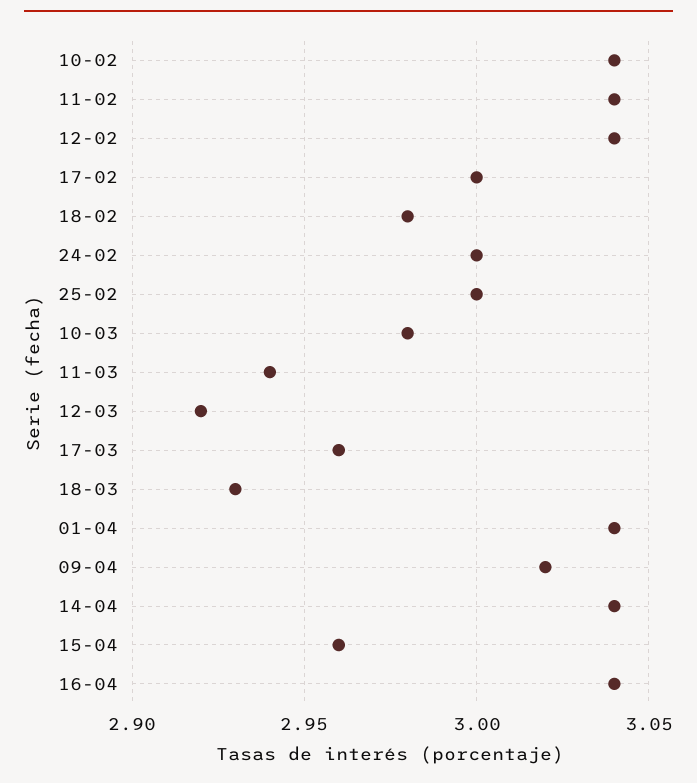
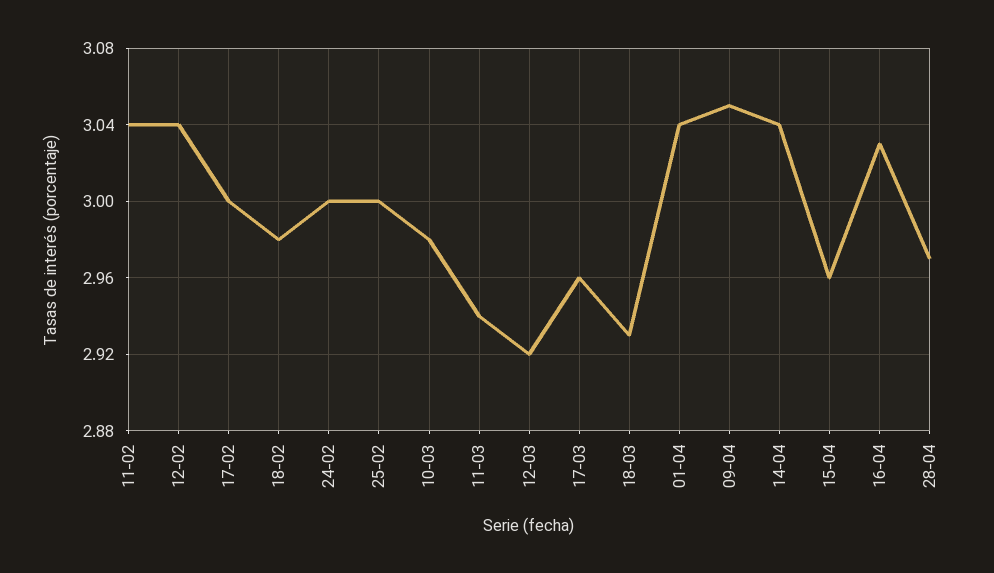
10-02: 3.04 -> none
09-04: 3.02 -> 3.05
16-04: 3.04 -> 3.03
28-04: none -> 2.97

